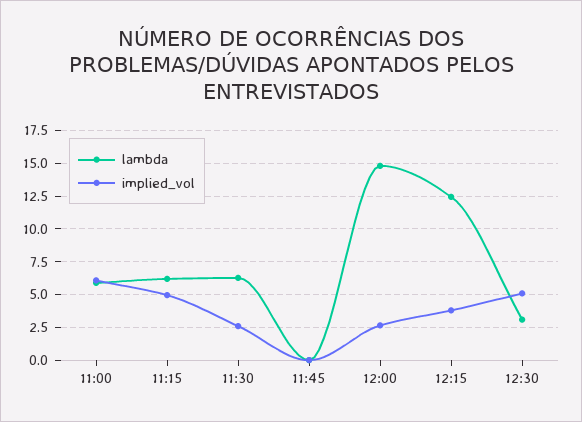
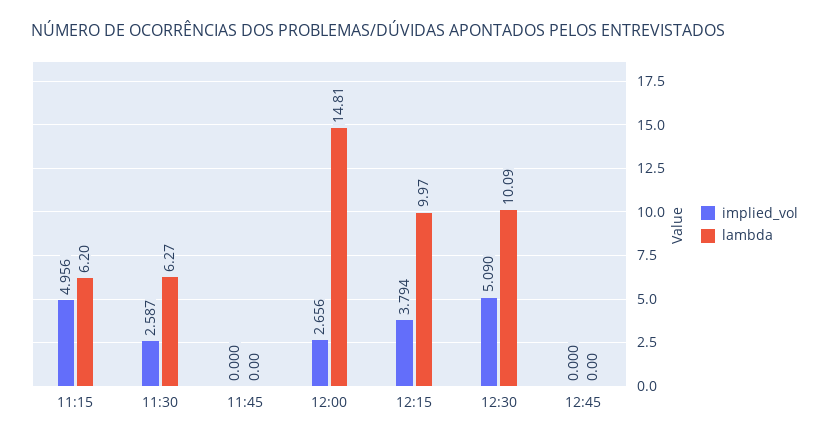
lambda, 11:00: 6 -> none
implied_vol, 11:00: 6 -> none
lambda, 12:15: 12.5 -> 9.97
lambda, 12:30: 3 -> 10.09
implied_vol, 12:45: none -> 0
lambda, 12:45: none -> 0

